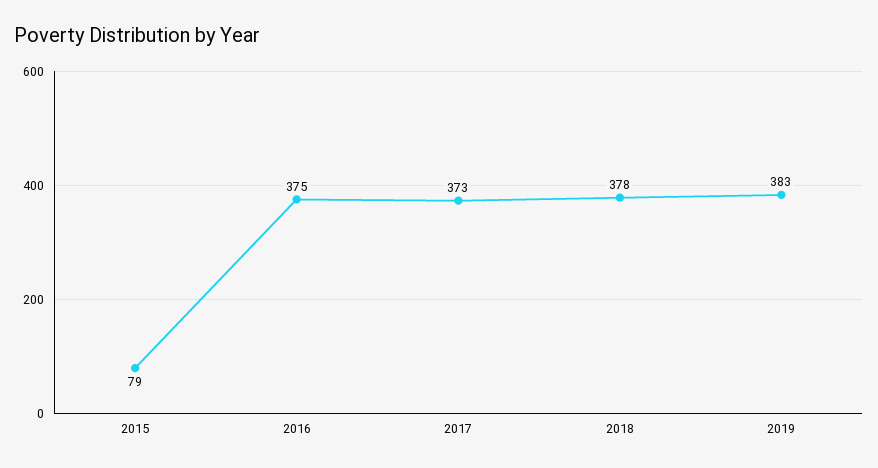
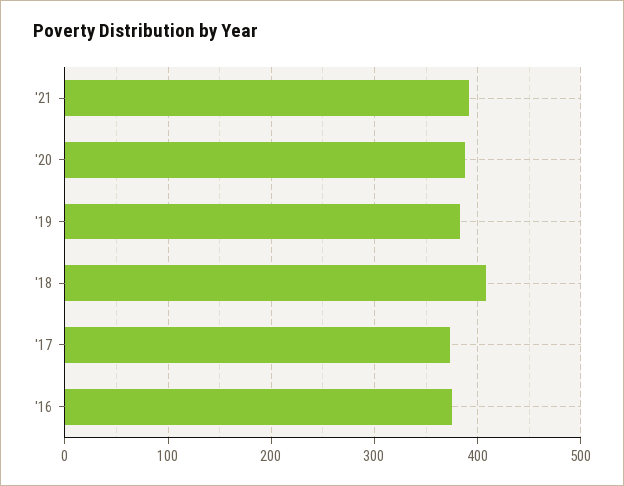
2015: 79 -> none
2018: 378 -> 410
'21: none -> 390
'20: none -> 390

